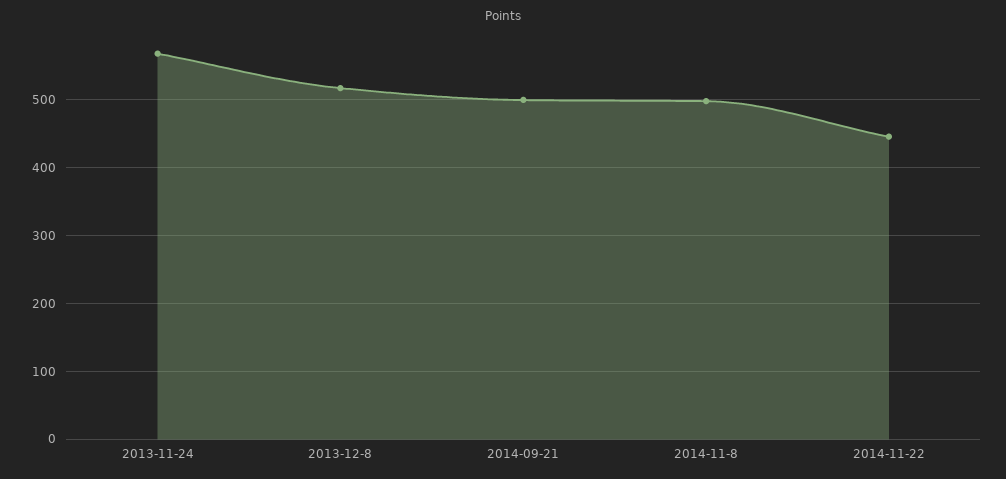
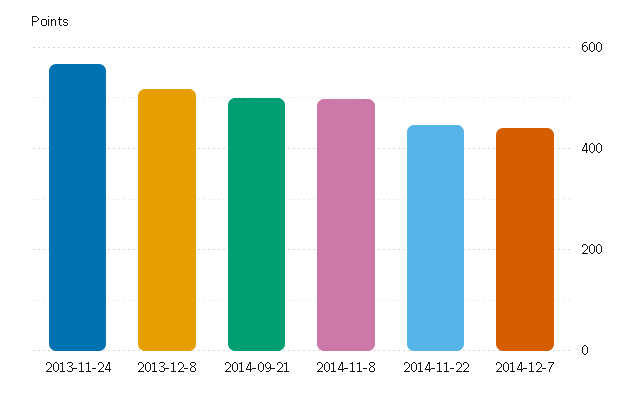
2014-12-7: none -> 440

